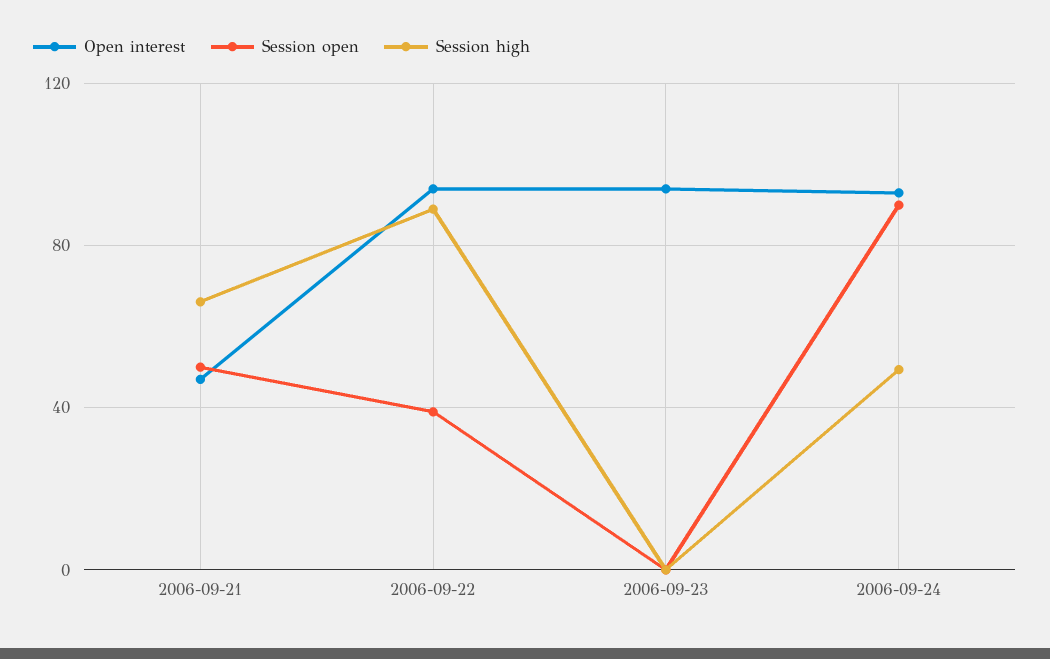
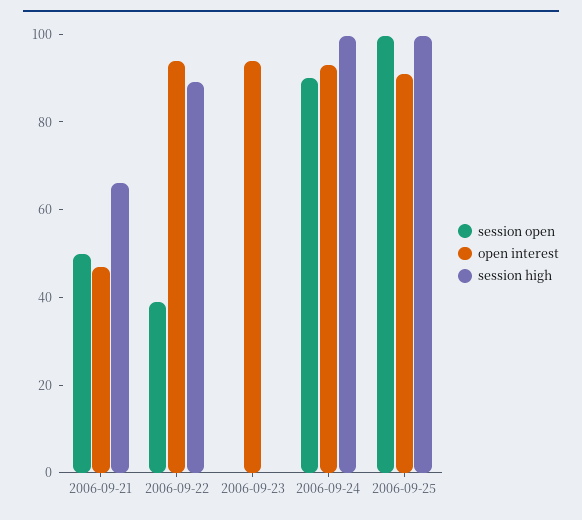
Session high, 2006-09-24: 50 -> 100
Session open, 2006-09-25: none -> 100
Open interest, 2006-09-25: none -> 90
Session high, 2006-09-25: none -> 100

